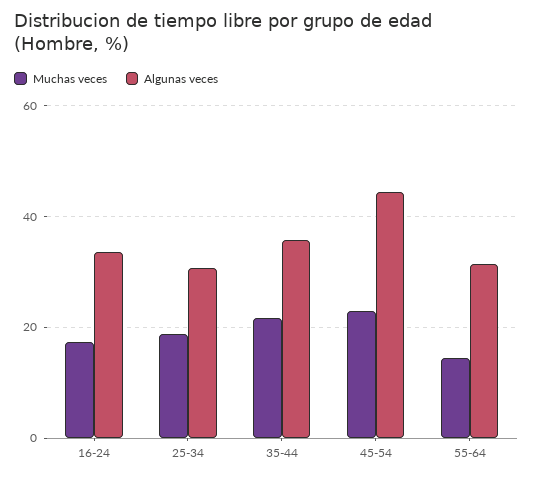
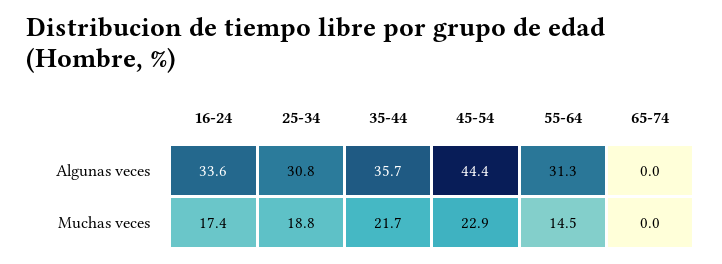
Algunas veces, 65-74: none -> 0
Muchas veces, 65-74: none -> 0

